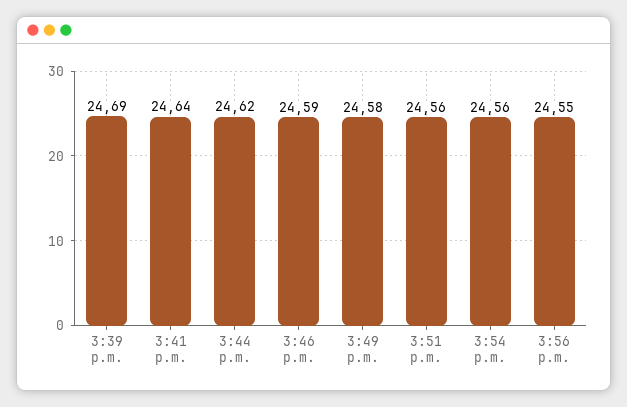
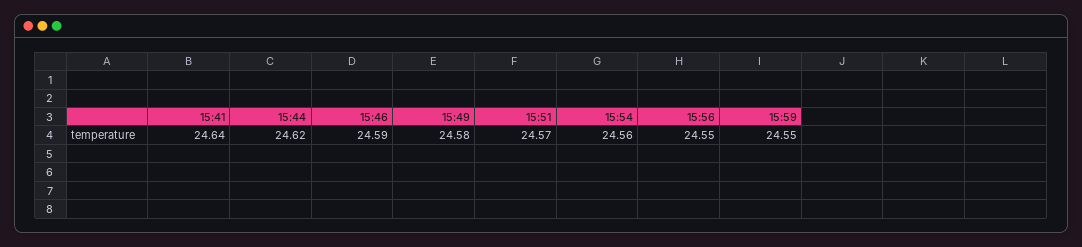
3:39 p.m.: 24.69 -> none
3:51 p.m.: 24.56 -> 24.57
15:59: none -> 24.55

